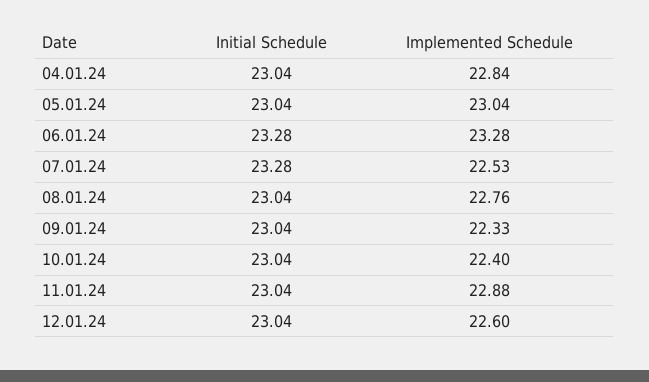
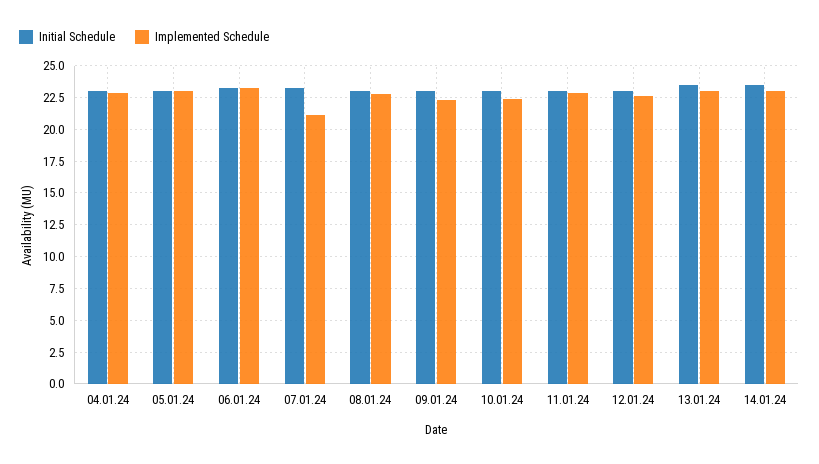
Implemented Schedule, 07.01.24: 22.53 -> 21
Initial Schedule, 13.01.24: none -> 23.5
Implemented Schedule, 13.01.24: none -> 23
Initial Schedule, 14.01.24: none -> 23.5
Implemented Schedule, 14.01.24: none -> 23

